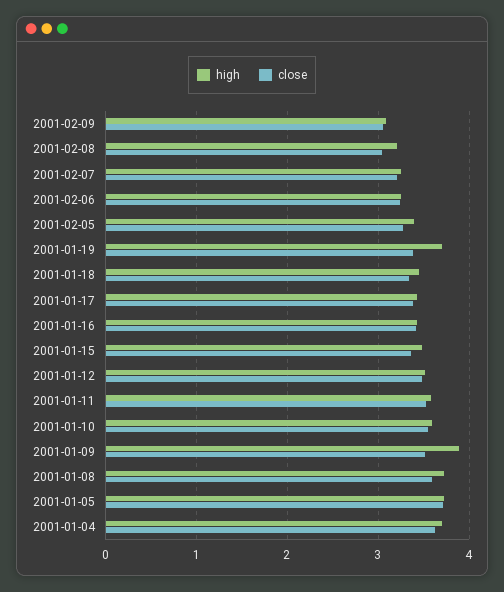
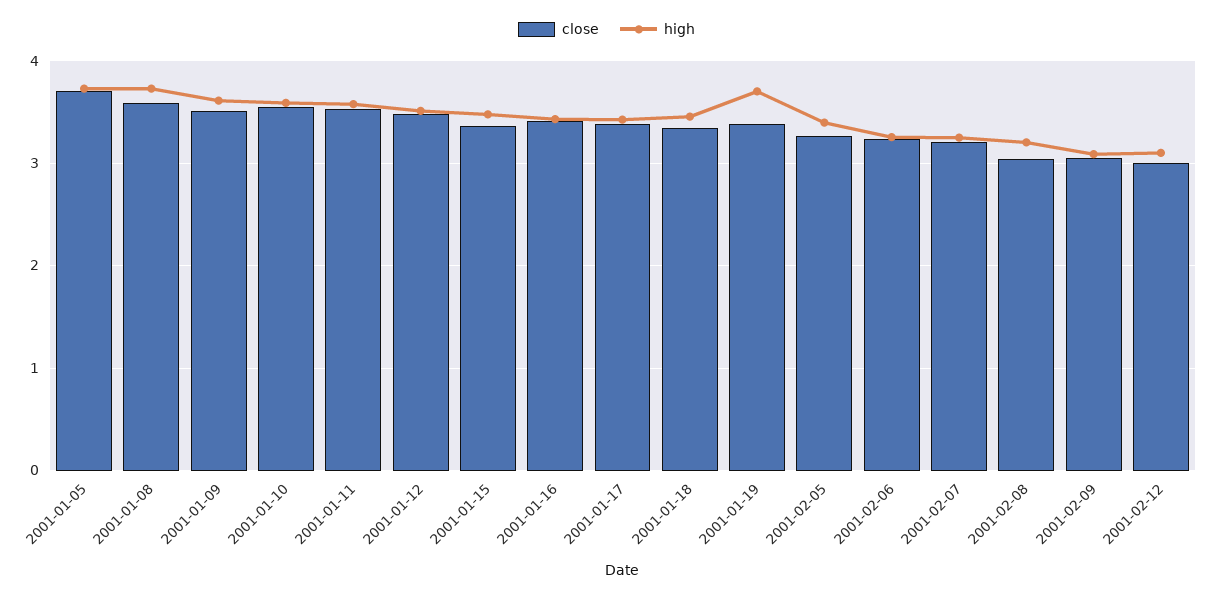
high, 2001-01-09: 3.9 -> 3.6
high, 2001-01-04: 3.7 -> none
close, 2001-01-04: 3.6 -> none
close, 2001-02-12: none -> 3
high, 2001-02-12: none -> 3.1

